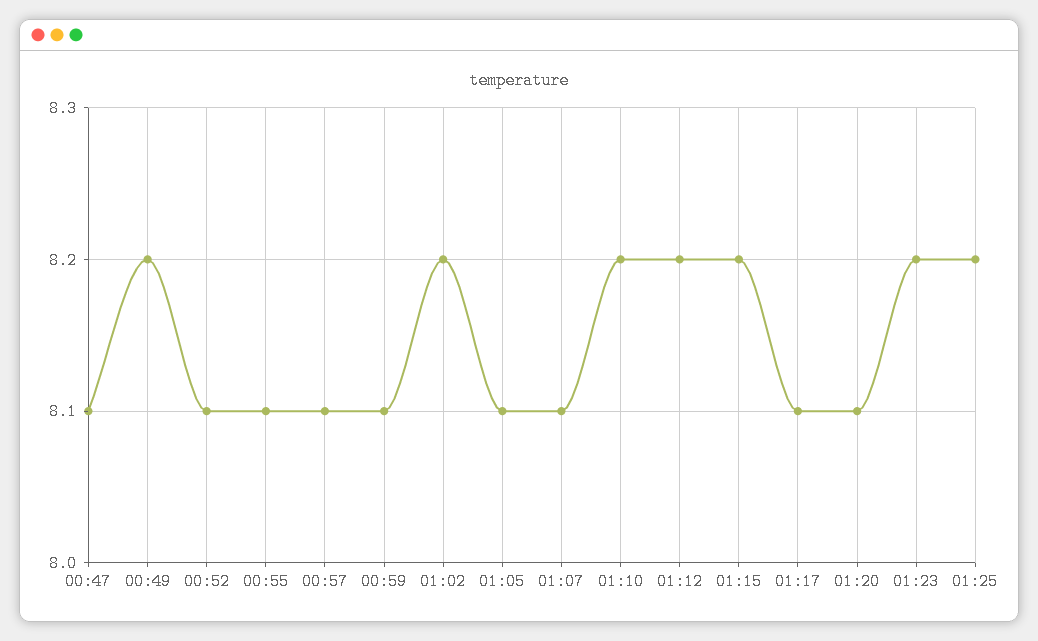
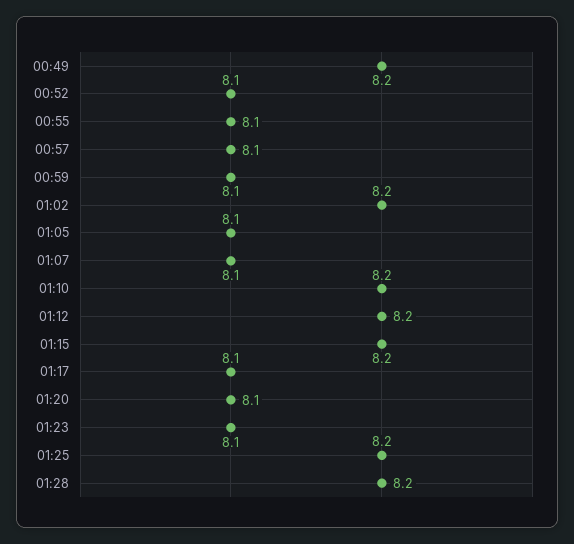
00:47: 8.1 -> none
01:23: 8.2 -> 8.1
01:28: none -> 8.2

